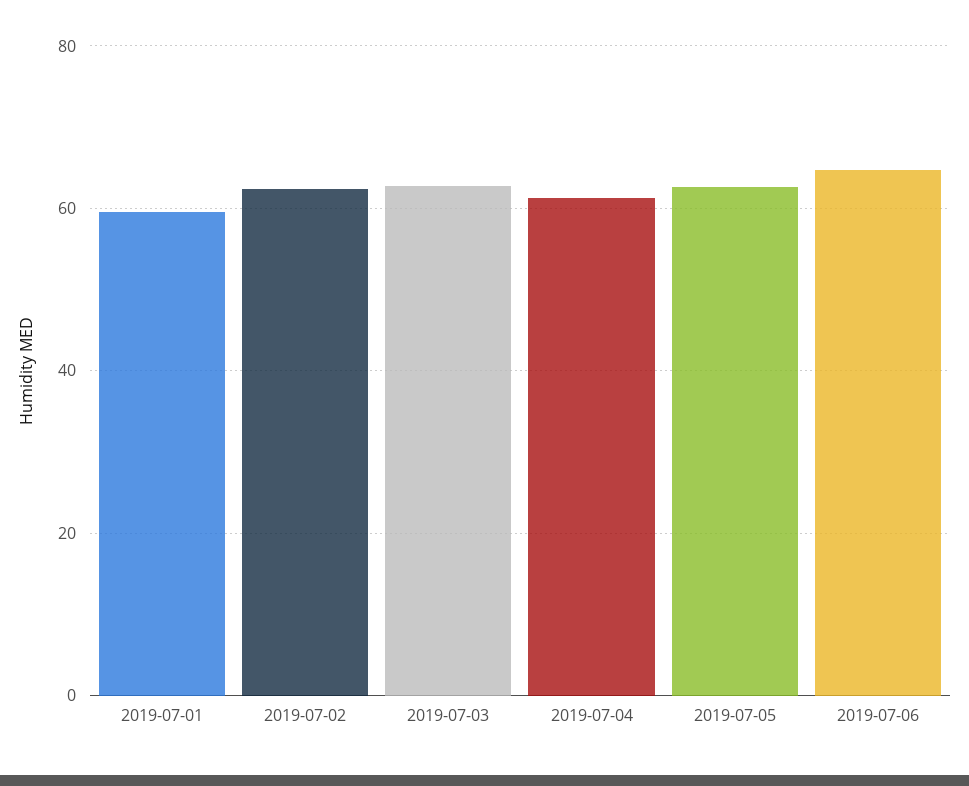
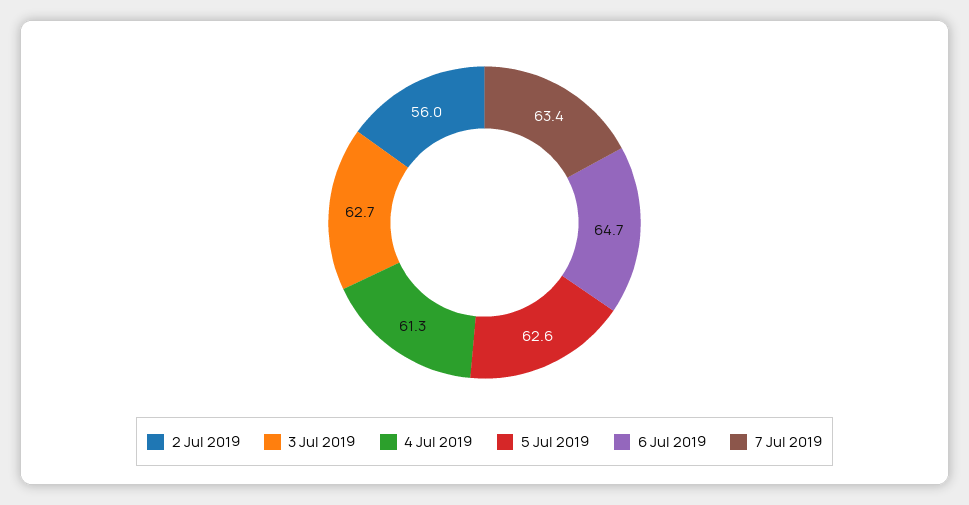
2019-07-01: 60 -> none
2019-07-02: 62 -> 56
7 Jul 2019: none -> 63.4

